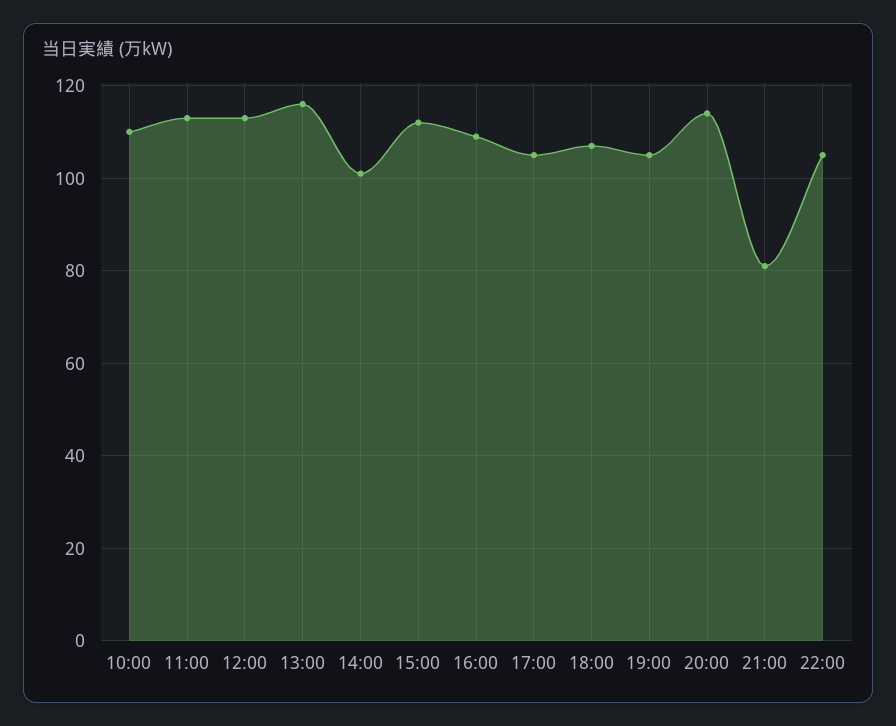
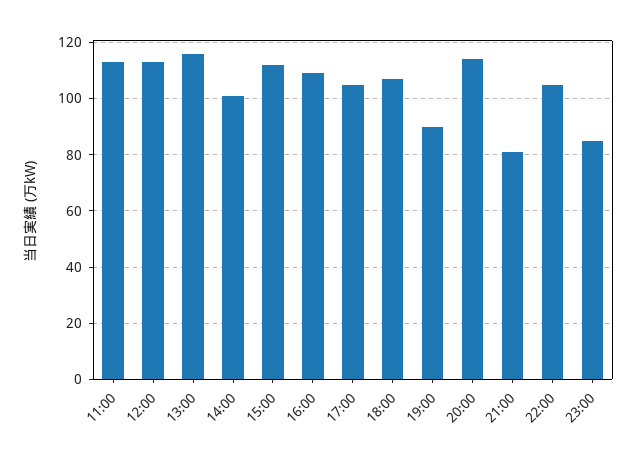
10:00: 110 -> none
19:00: 105 -> 90
23:00: none -> 85

